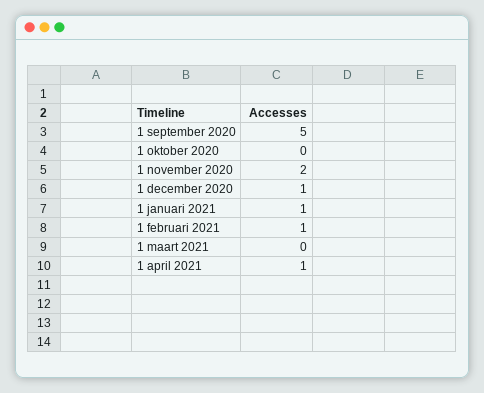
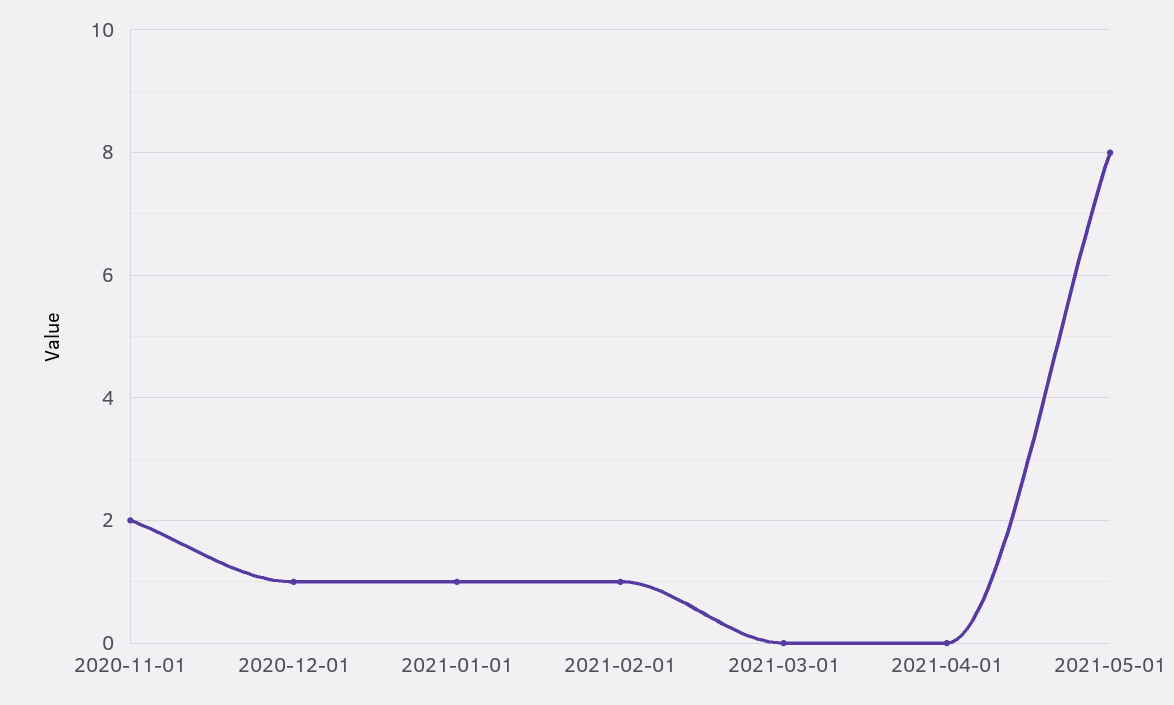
1 september 2020: 5 -> none
1 oktober 2020: 0 -> none
1 april 2021: 1 -> 0
2021-05-01: none -> 8

